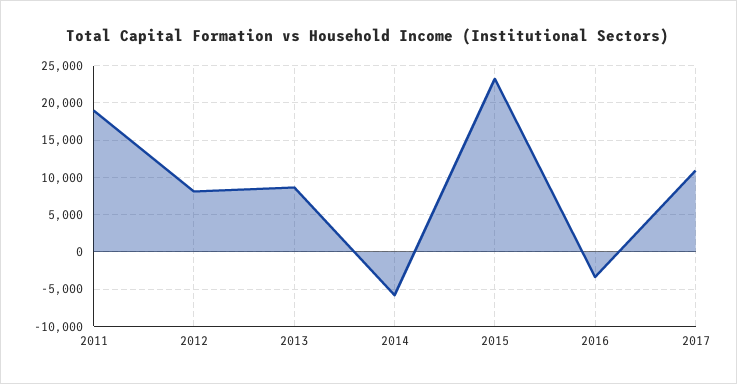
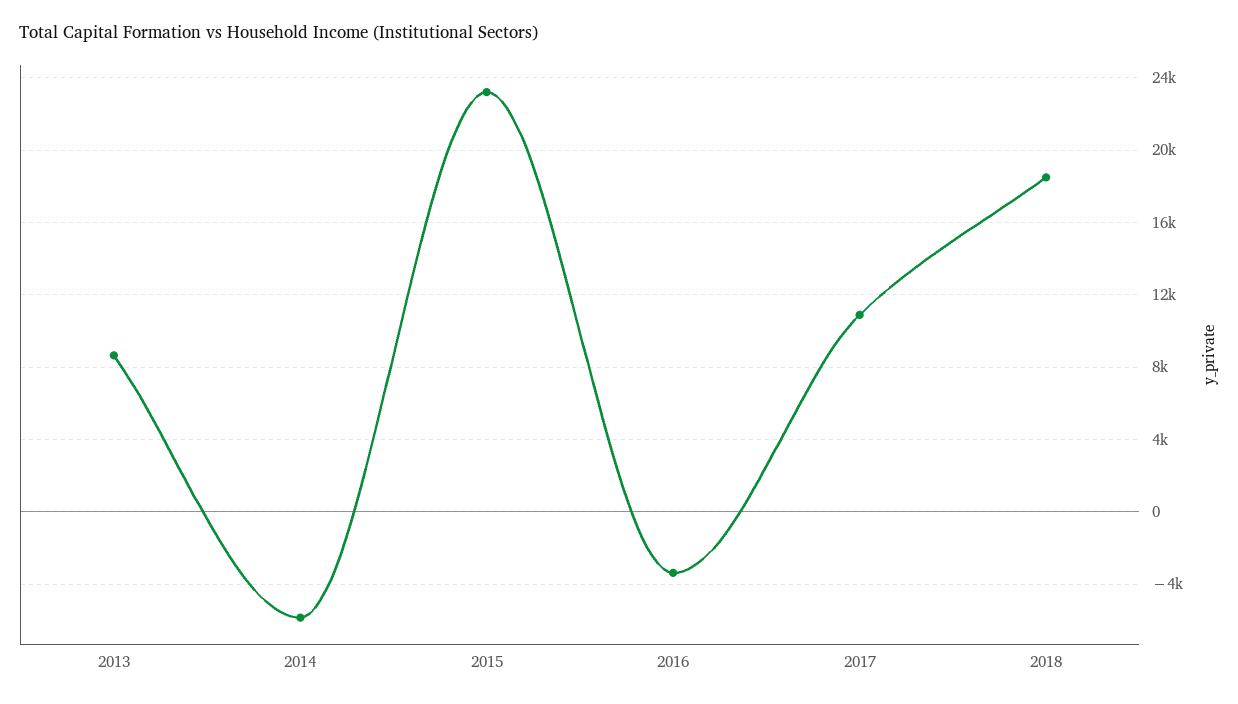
2011: 19000 -> none
2012: 8000 -> none
2018: none -> 18500

